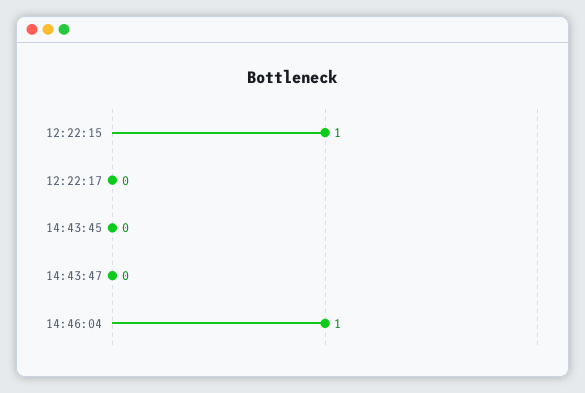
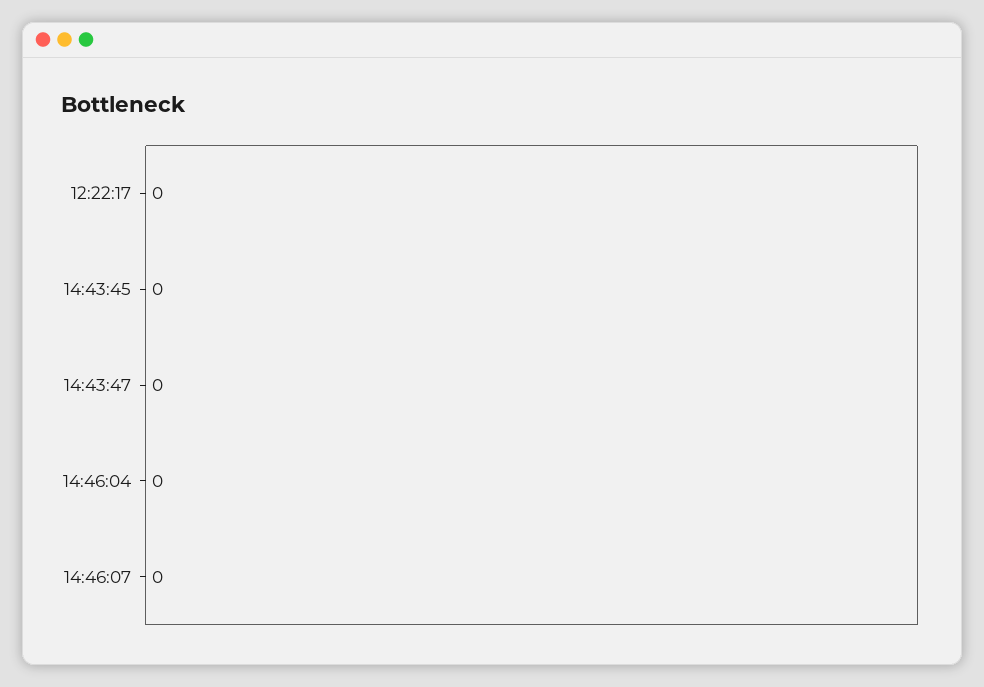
12:22:15: 1 -> none
14:46:04: 1 -> 0
14:46:07: none -> 0

